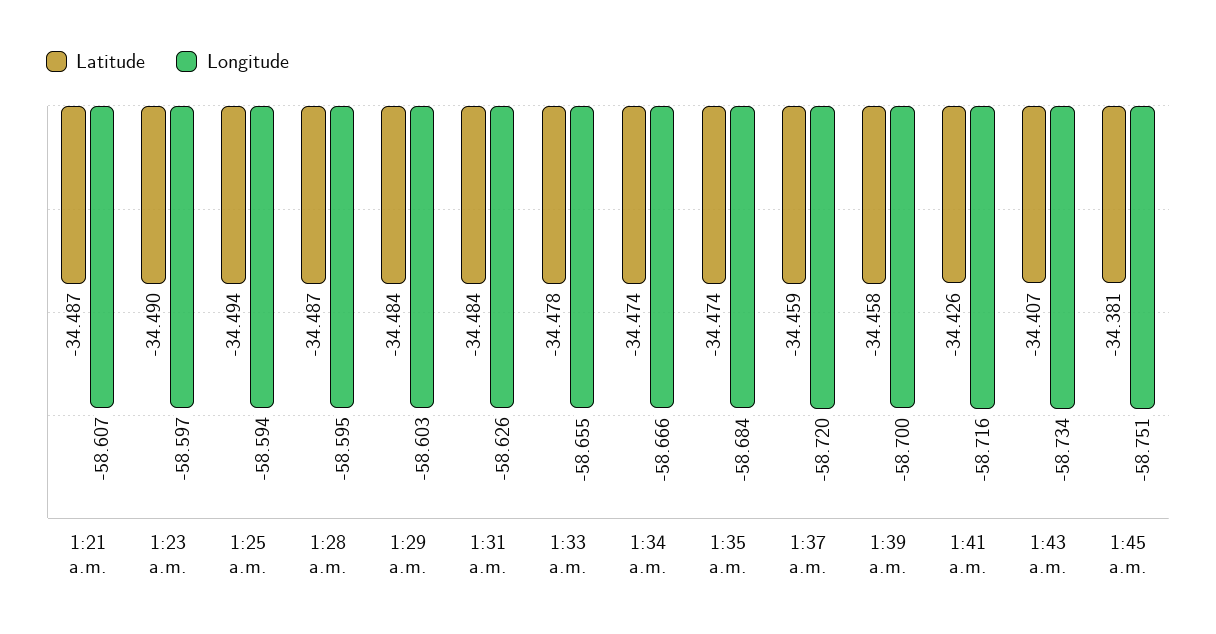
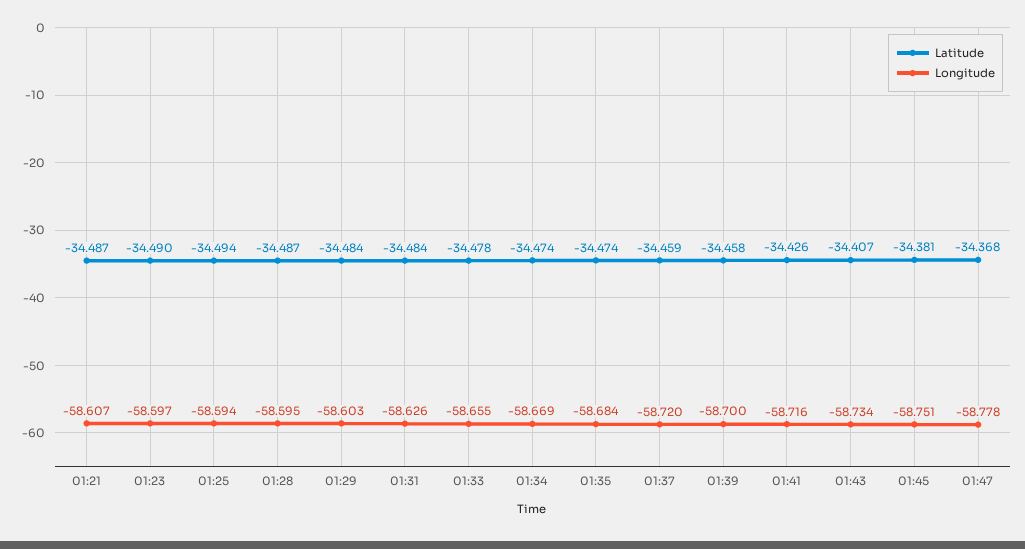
Longitude, 1:34 a.m.: -58.666 -> -58.669
Latitude, 01:47: none -> -34.368
Longitude, 01:47: none -> -58.778

